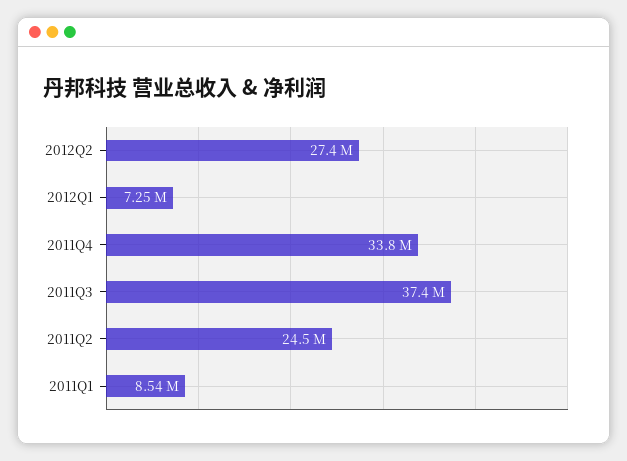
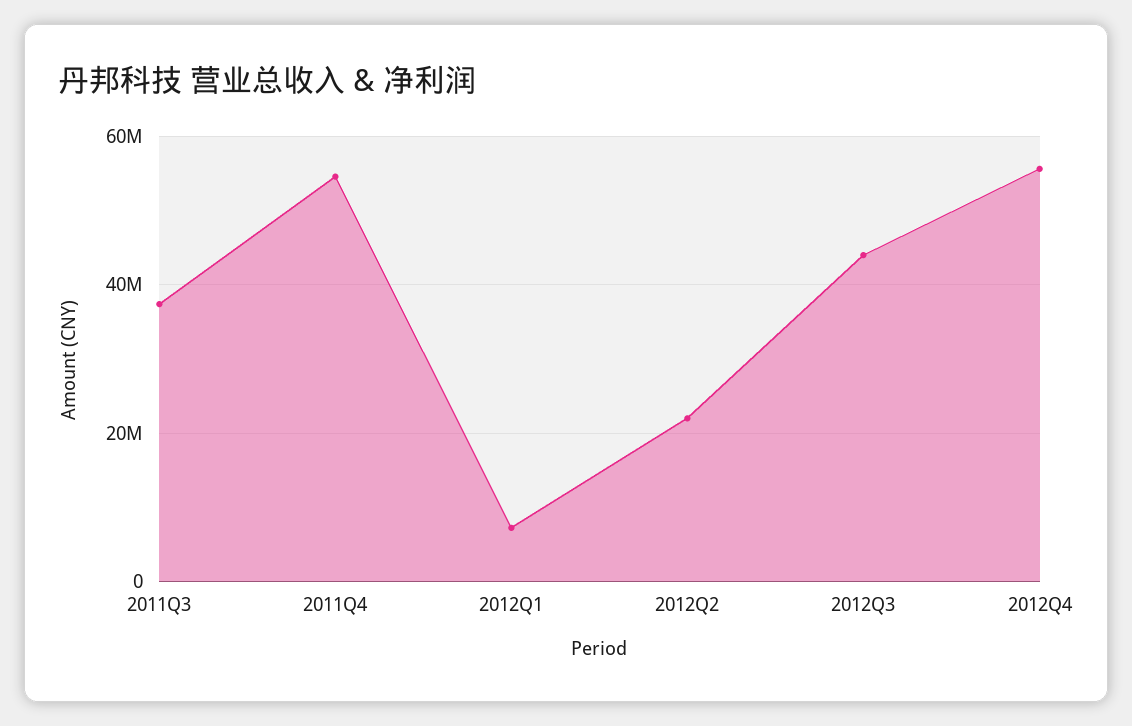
2012Q2: 27400000 -> 22000000
2011Q4: 33800000 -> 54000000
2011Q2: 24500000 -> none
2011Q1: 8540000 -> none
2012Q3: none -> 44000000
2012Q4: none -> 56000000

